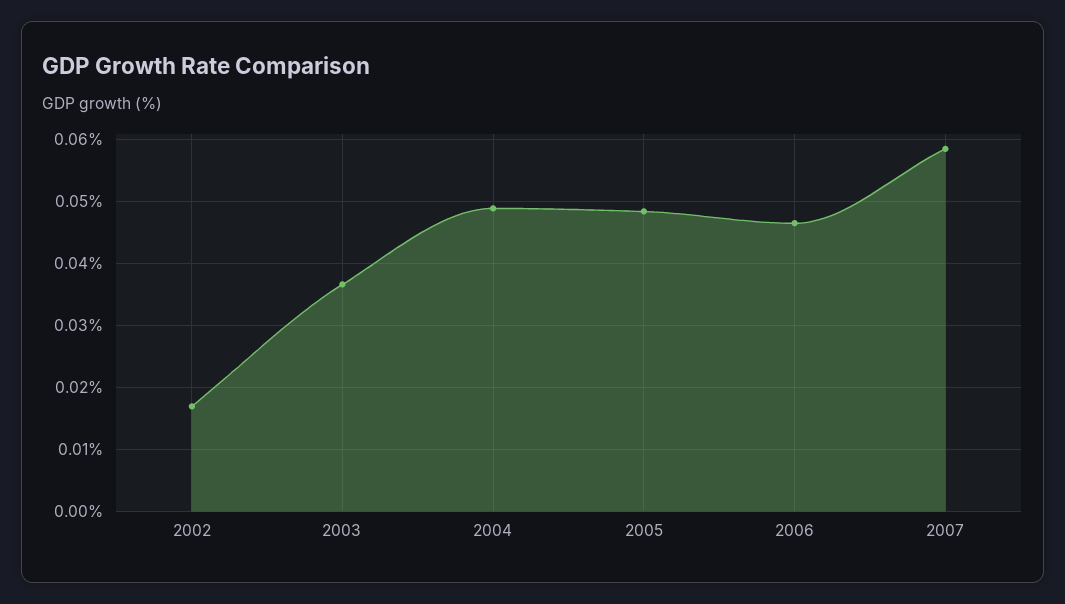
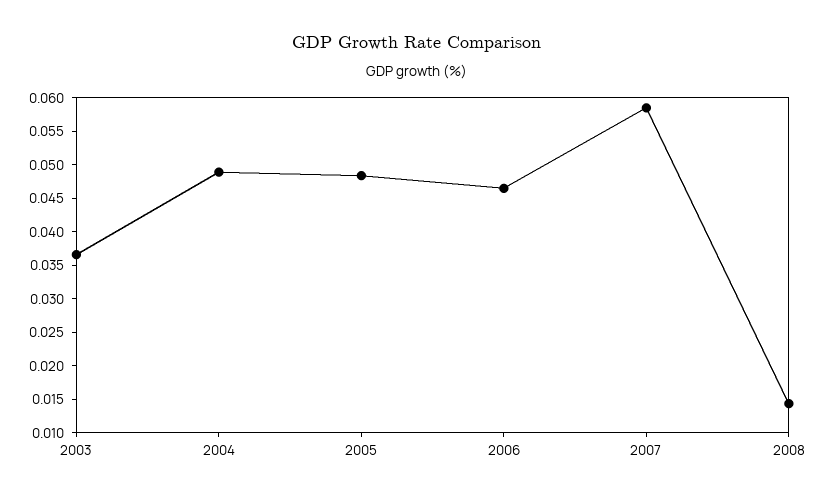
2002: 0.017 -> none
2008: none -> 0.015

